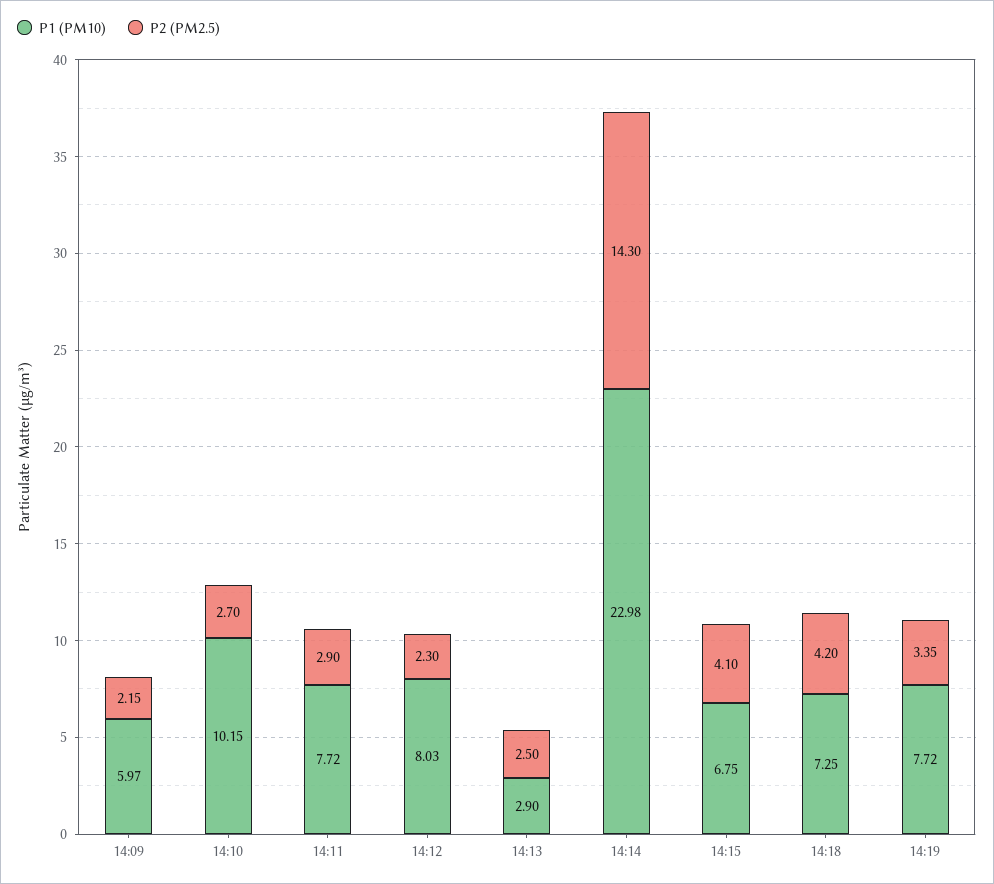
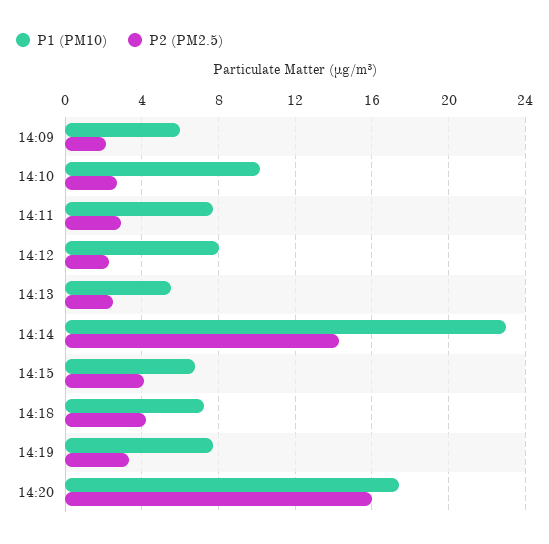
P1 (PM10), 14:13: 2.9 -> 5.5
P1 (PM10), 14:20: none -> 17.5
P2 (PM2.5), 14:20: none -> 16

